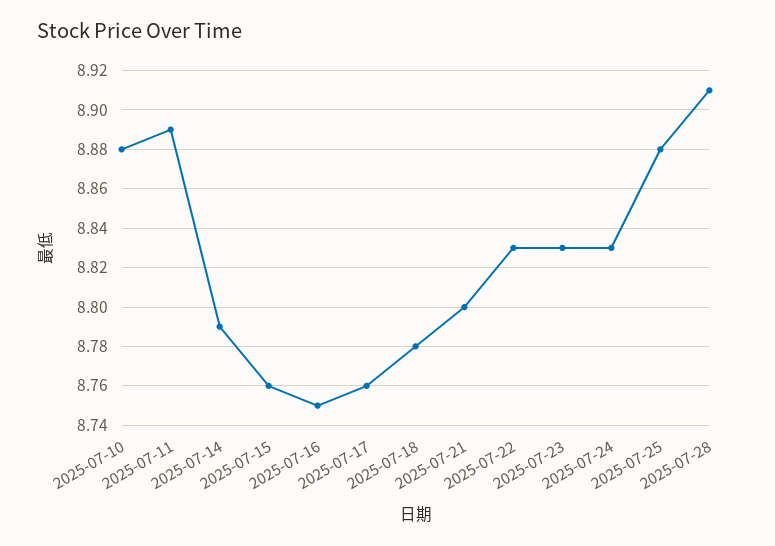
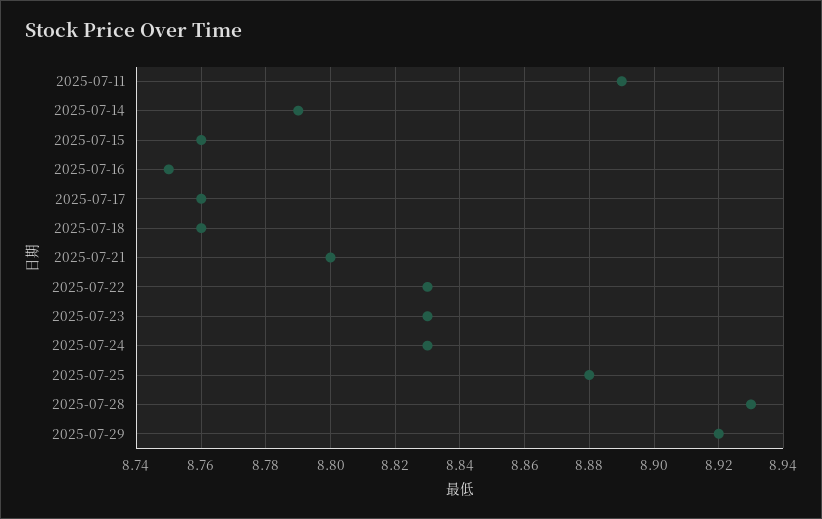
2025-07-10: 8.88 -> none
2025-07-18: 8.78 -> 8.76
2025-07-28: 8.91 -> 8.93
2025-07-29: none -> 8.92

